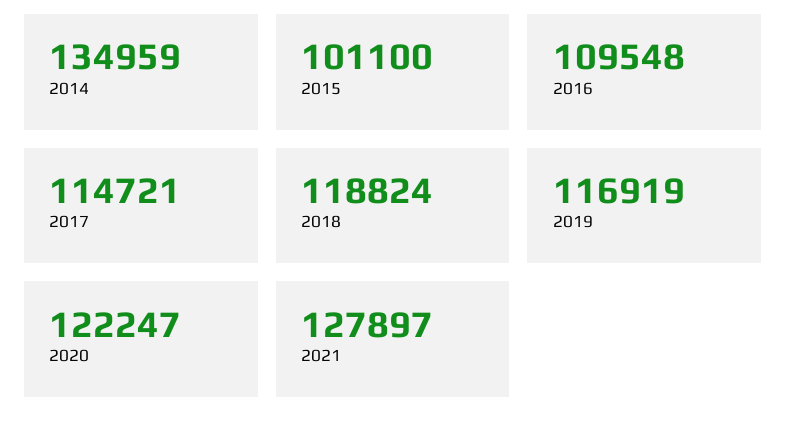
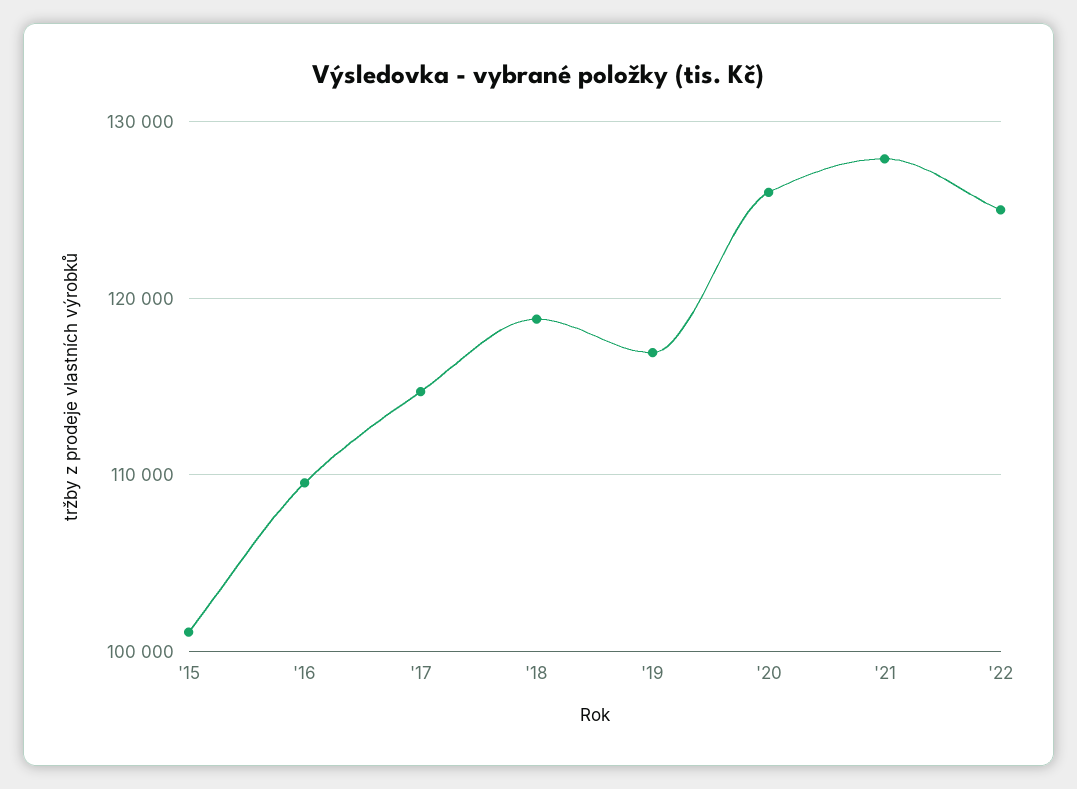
2014: 134959 -> none
2020: 122247 -> 126000
'22: none -> 125000

